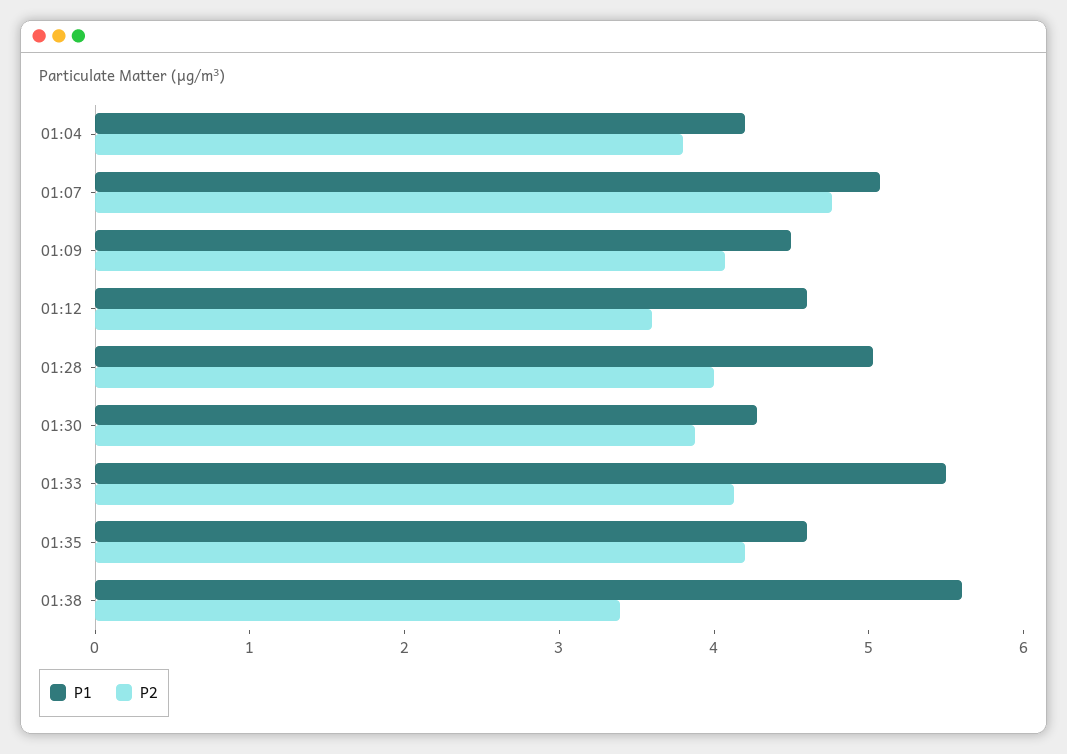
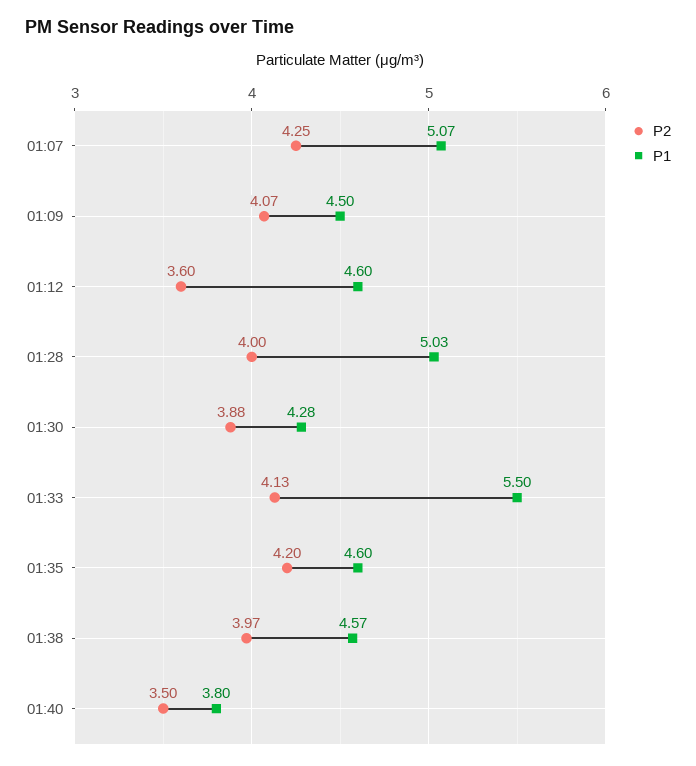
P1, 01:04: 4.2 -> none
P2, 01:04: 3.8 -> none
P2, 01:07: 4.8 -> 4.25
P1, 01:38: 5.6 -> 4.57
P2, 01:38: 3.4 -> 3.97
P2, 01:40: none -> 3.5
P1, 01:40: none -> 3.8

